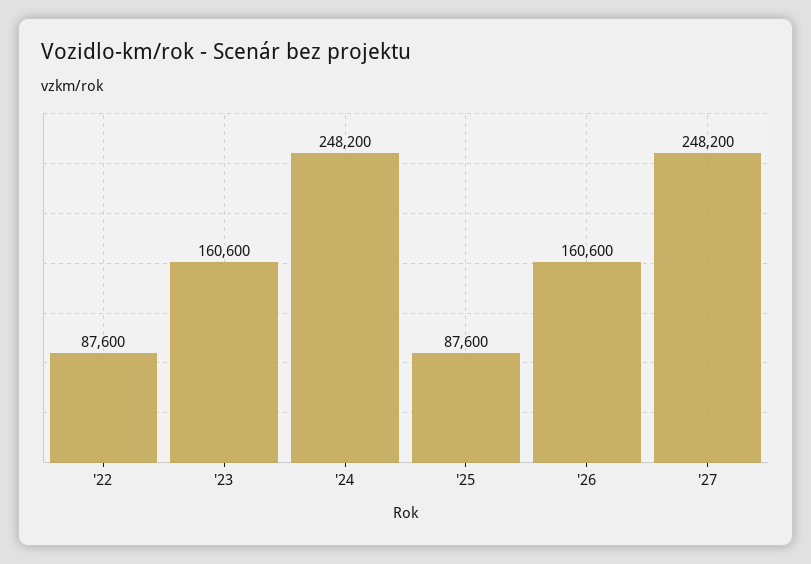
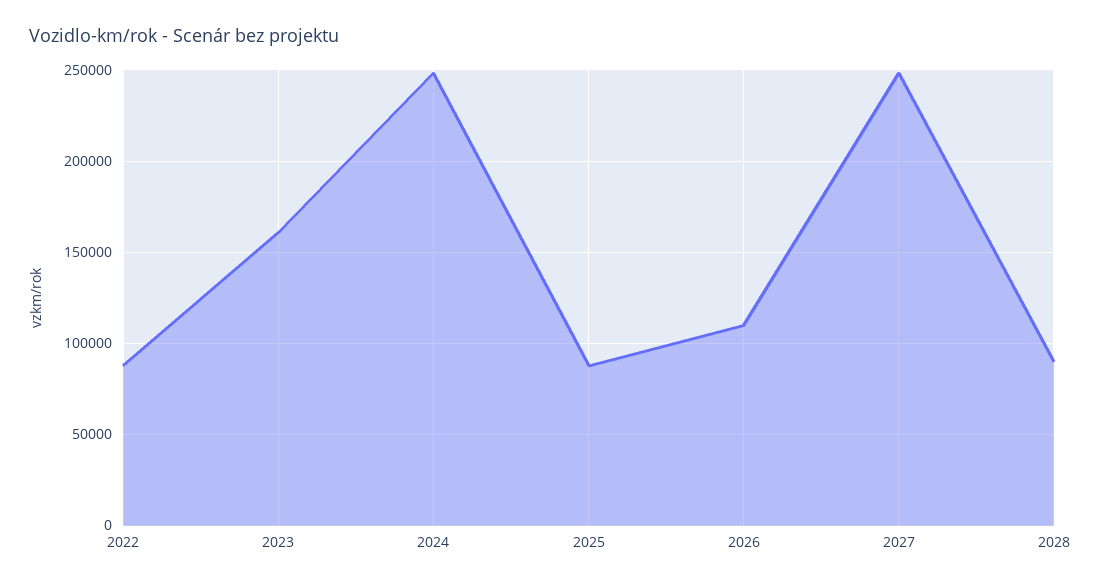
'26: 160600 -> 110000
2028: none -> 90000

